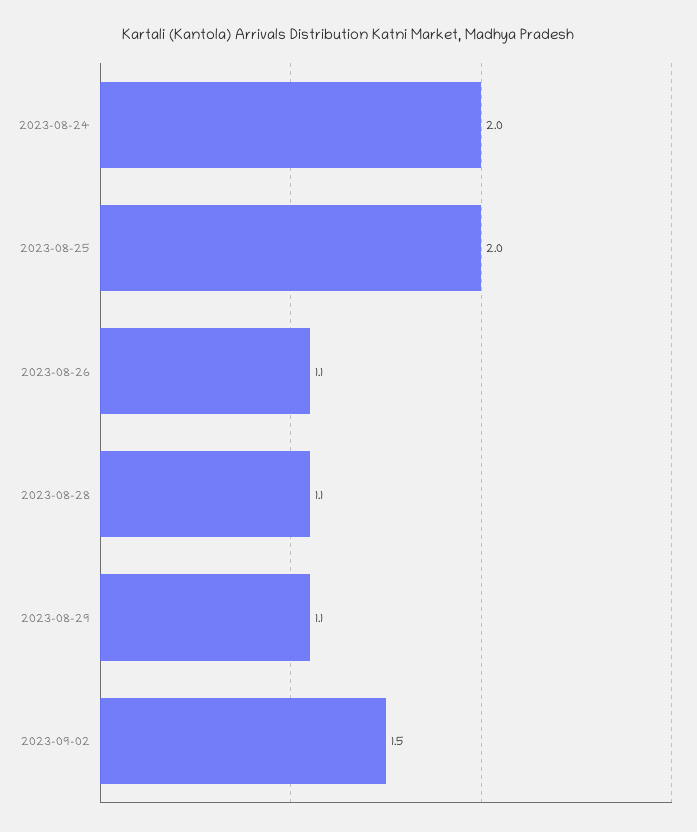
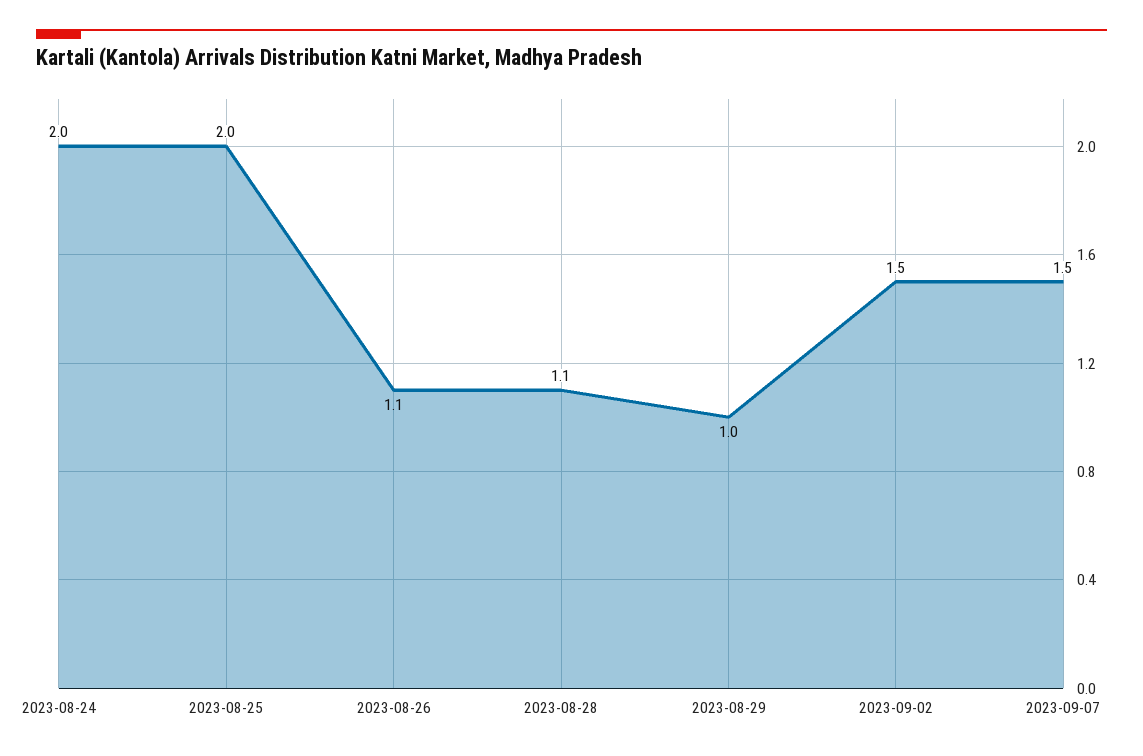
2023-08-29: 1.1 -> 1
2023-09-07: none -> 1.5

